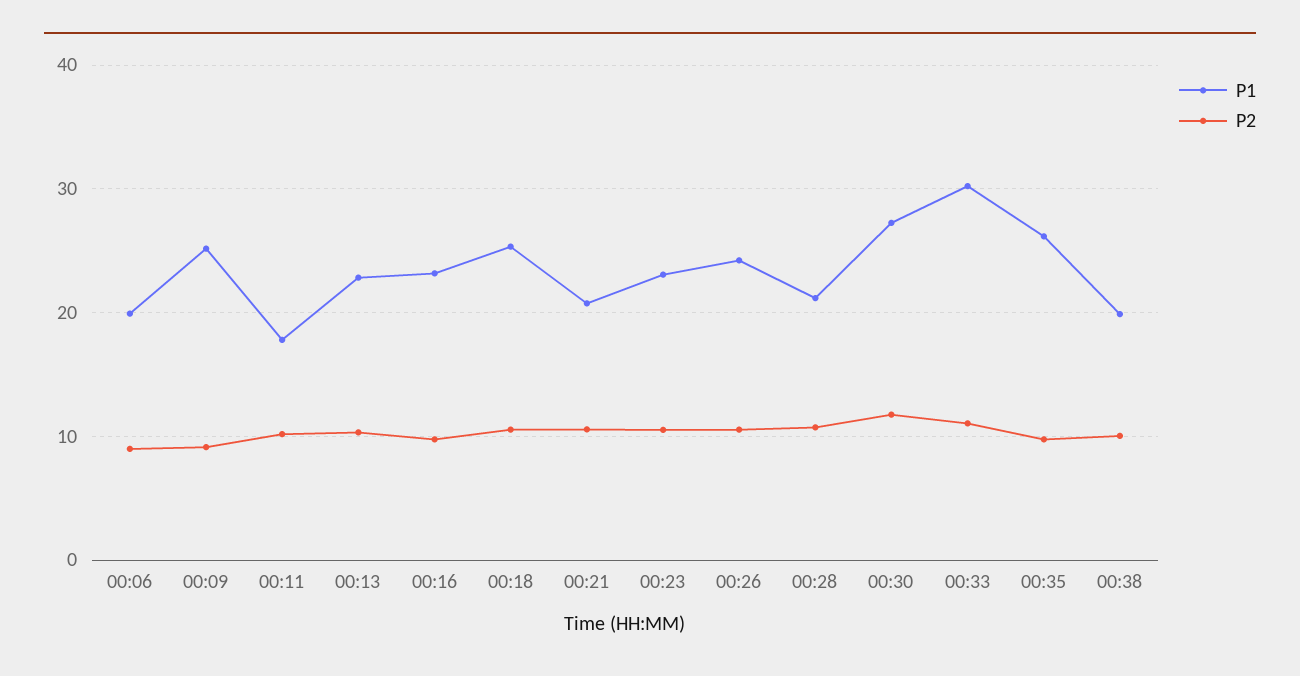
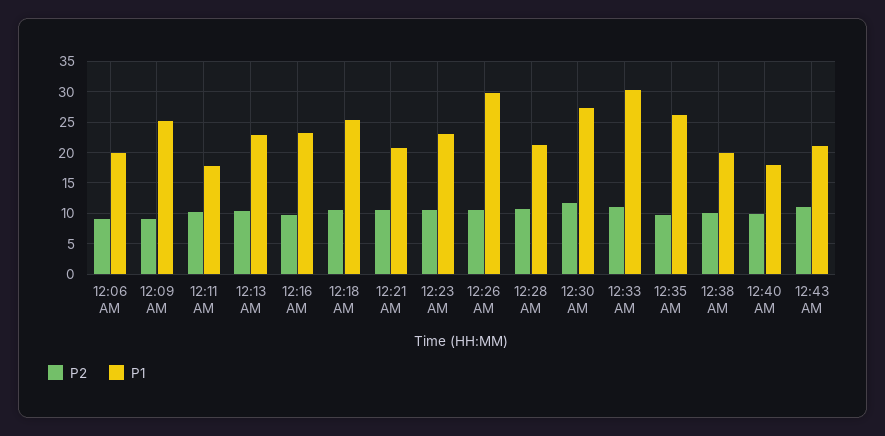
P1, 00:26: 24 -> 30
P2, 12:40 AM: none -> 10
P1, 12:40 AM: none -> 18
P2, 12:43 AM: none -> 11
P1, 12:43 AM: none -> 21

